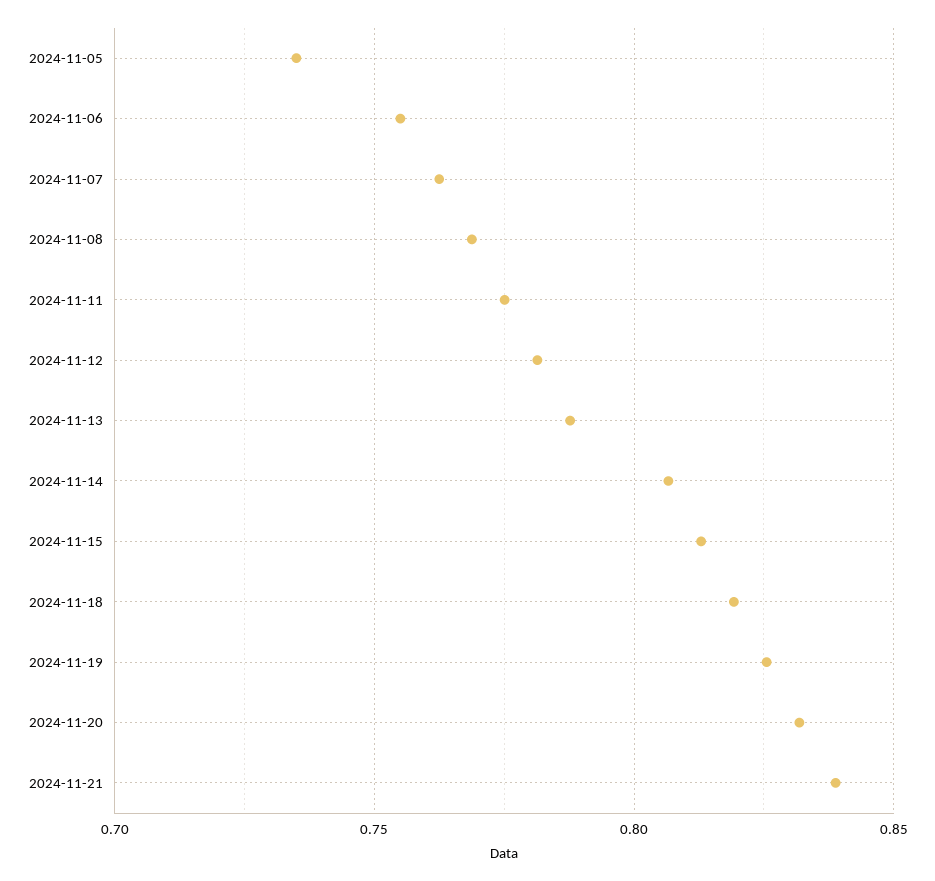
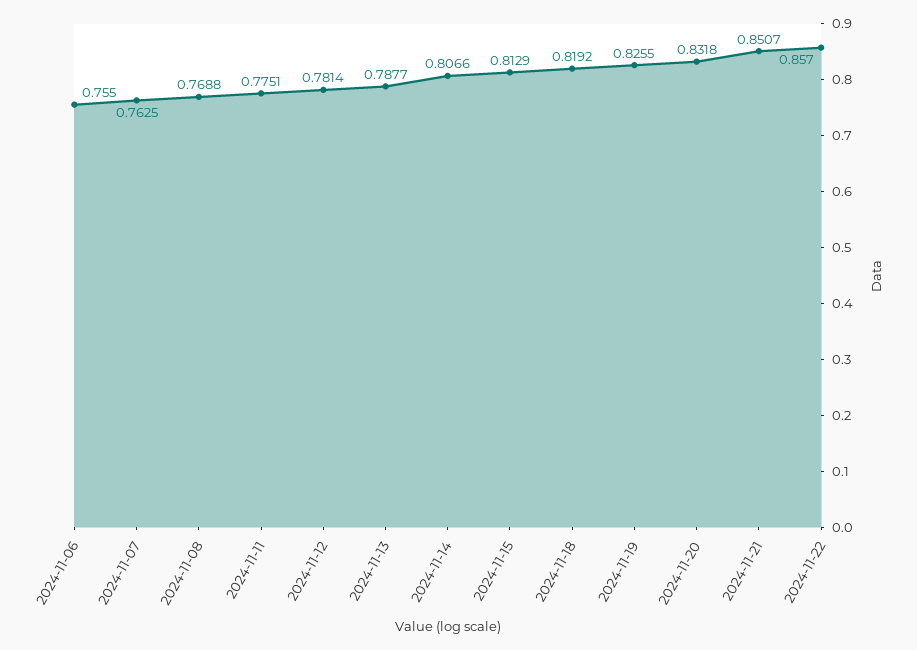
2024-11-05: 0.735 -> none
2024-11-21: 0.84 -> 0.8507
2024-11-22: none -> 0.857

